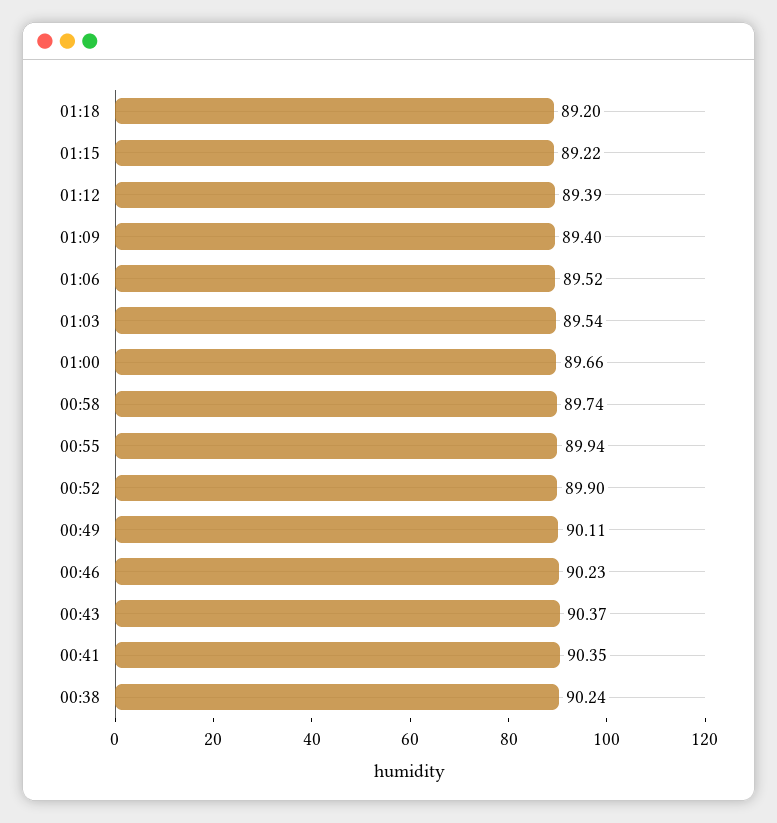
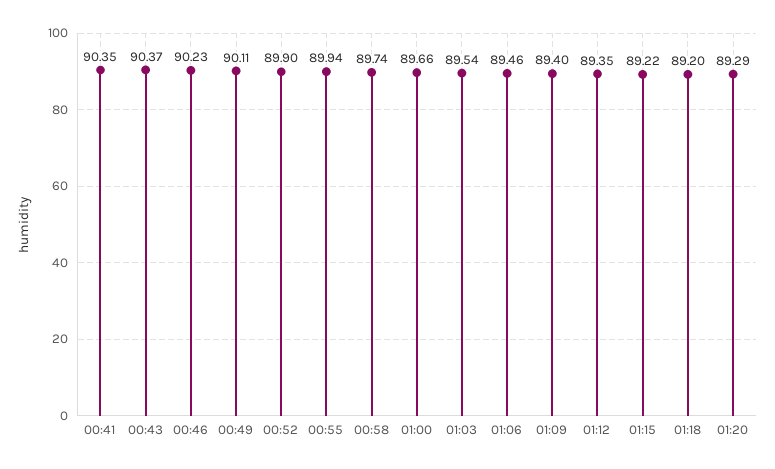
01:12: 89.39 -> 89.35
01:06: 89.52 -> 89.46
00:38: 90.24 -> none
01:20: none -> 89.29

